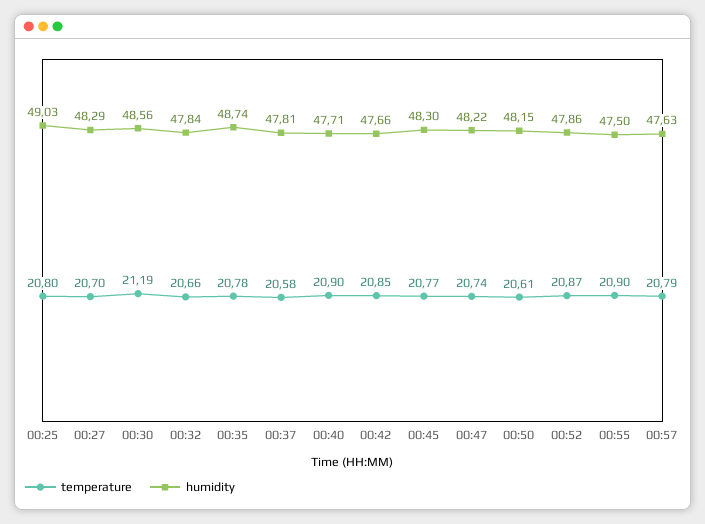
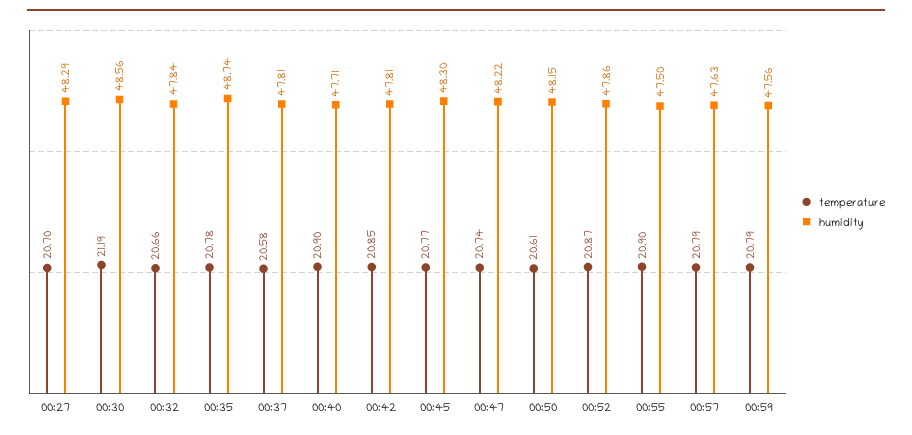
temperature, 00:25: 20.8 -> none
humidity, 00:25: 49.03 -> none
humidity, 00:42: 47.66 -> 47.81
temperature, 00:59: none -> 20.79
humidity, 00:59: none -> 47.56

